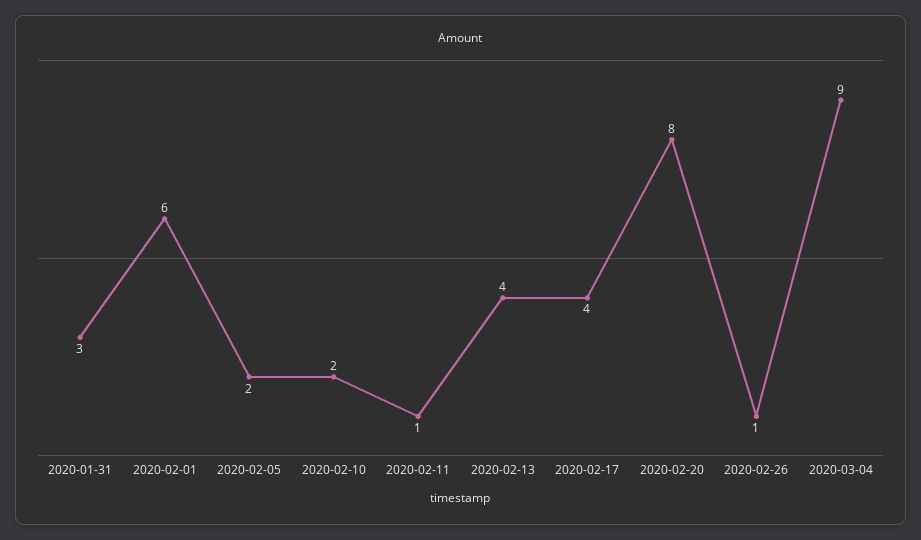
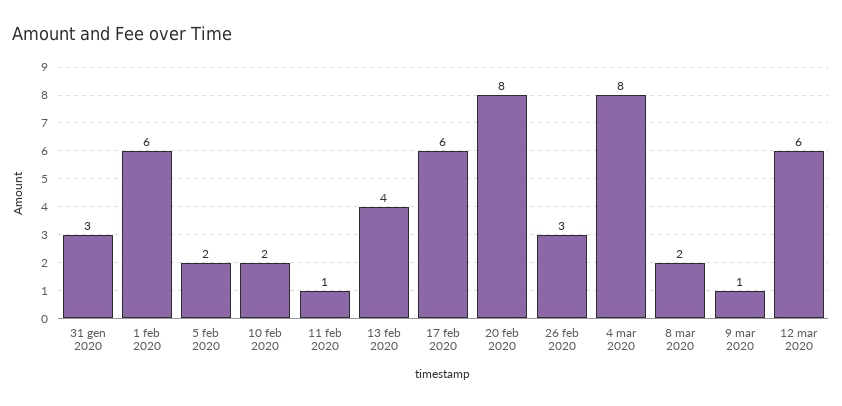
2020-02-17: 4 -> 6
2020-02-26: 1 -> 3
2020-03-04: 9 -> 8
8 mar 2020: none -> 2
9 mar 2020: none -> 1
12 mar 2020: none -> 6

